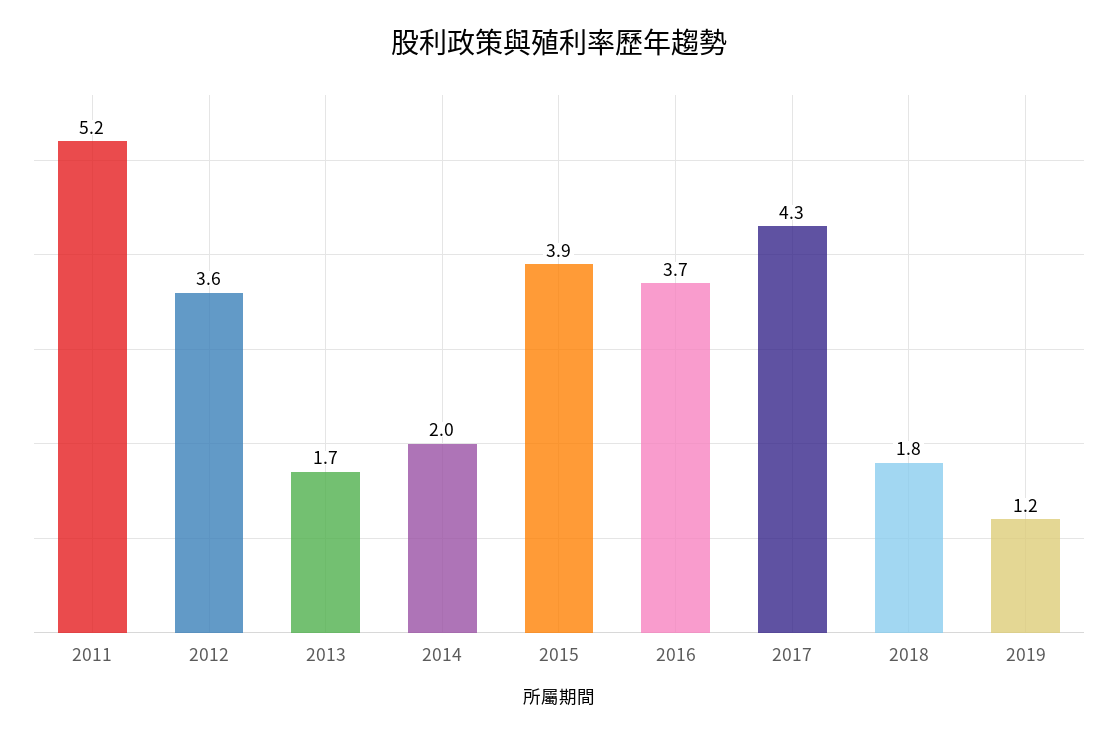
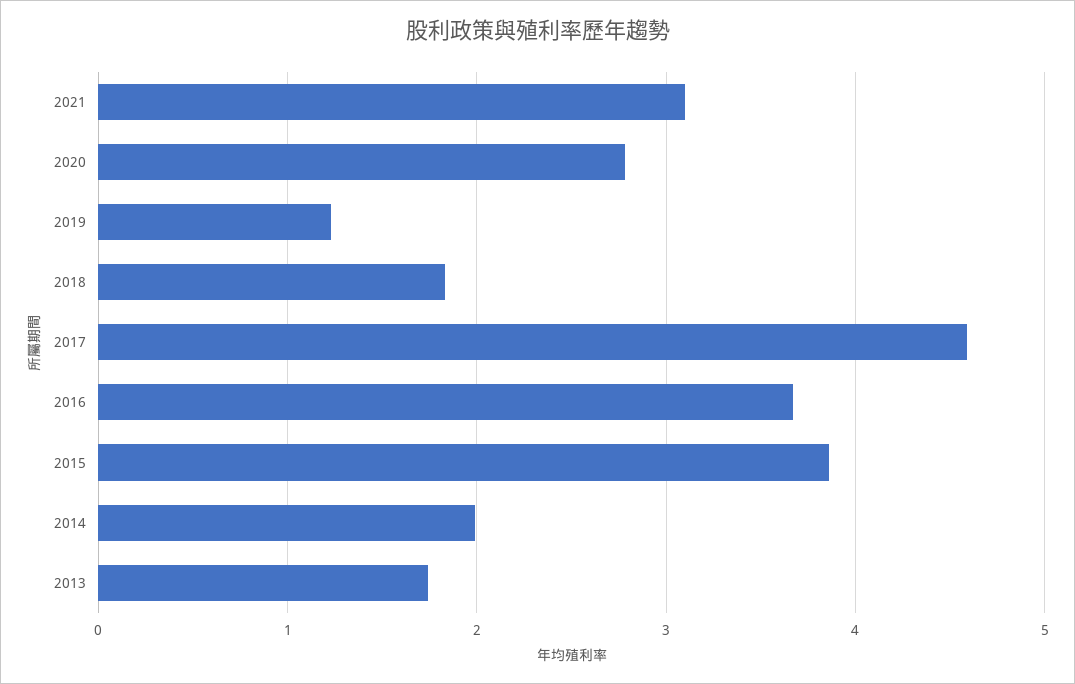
2011: 5.2 -> none
2012: 3.6 -> none
2017: 4.3 -> 4.6
2021: none -> 3.1
2020: none -> 2.8

